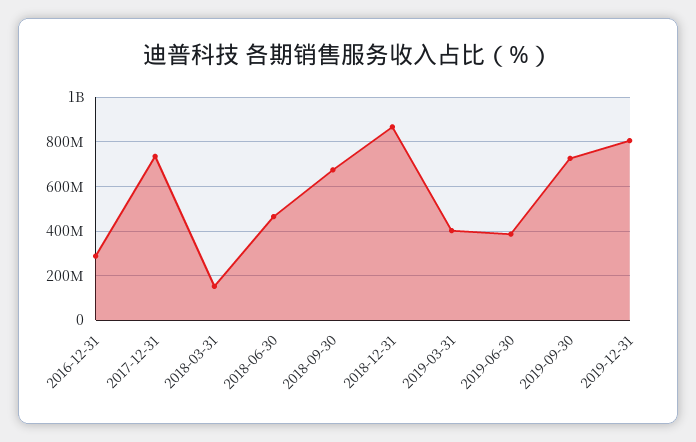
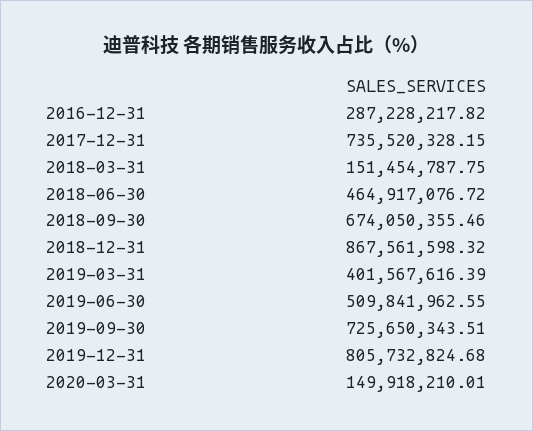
2019-06-30: 400000000 -> 509841962.55
2020-03-31: none -> 149918210.01

